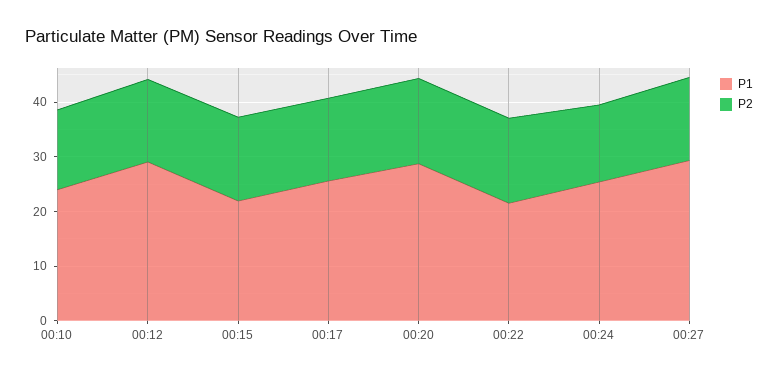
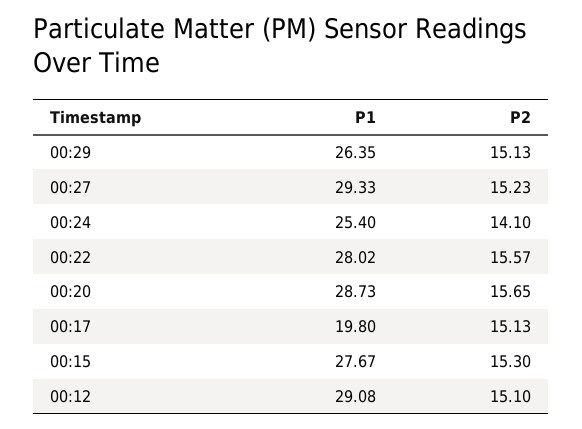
P1, 00:10: 24 -> none
P2, 00:10: 14 -> none
P1, 00:15: 22 -> 27.67
P1, 00:17: 26 -> 19.8
P1, 00:22: 22 -> 28.02
P1, 00:29: none -> 26.35
P2, 00:29: none -> 15.13

